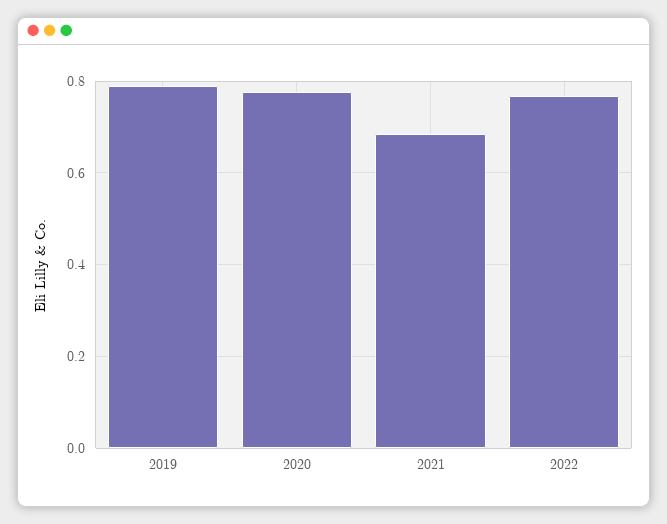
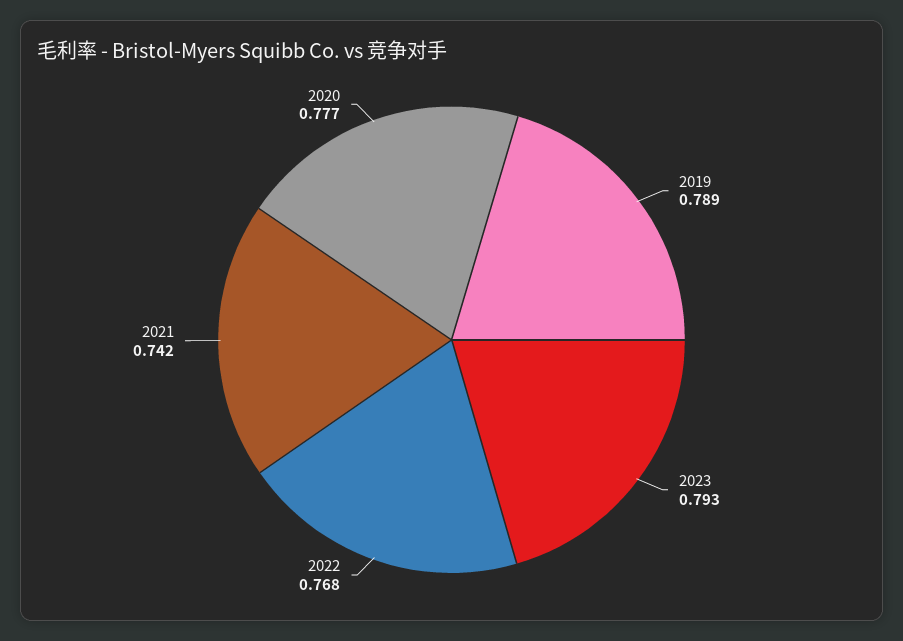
2021: 0.68 -> 0.742
2023: none -> 0.793

